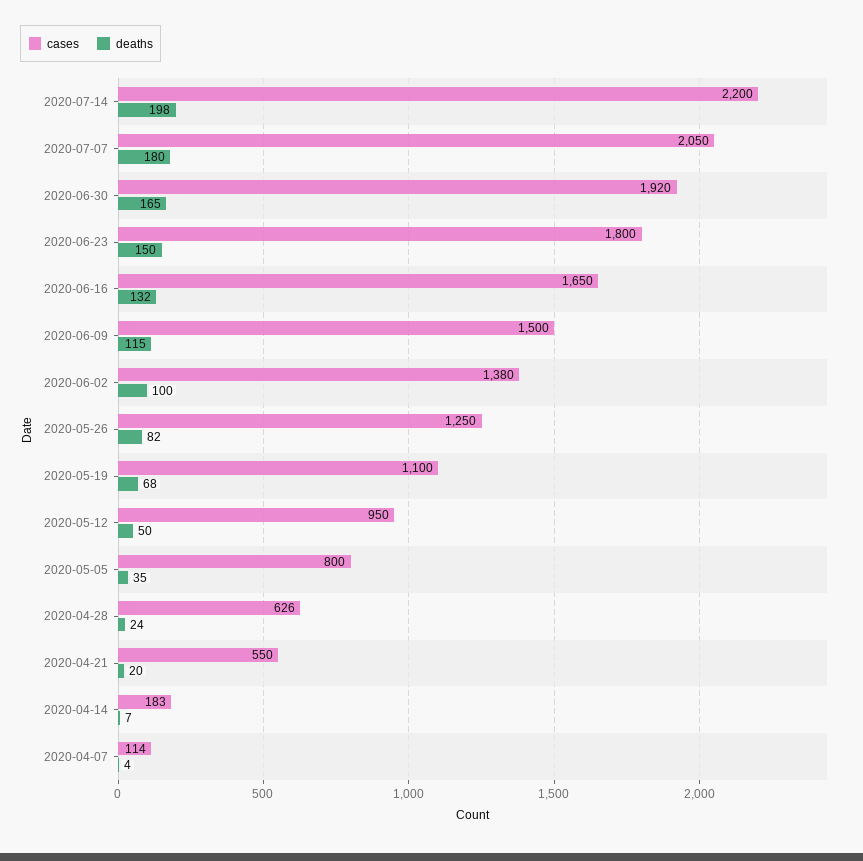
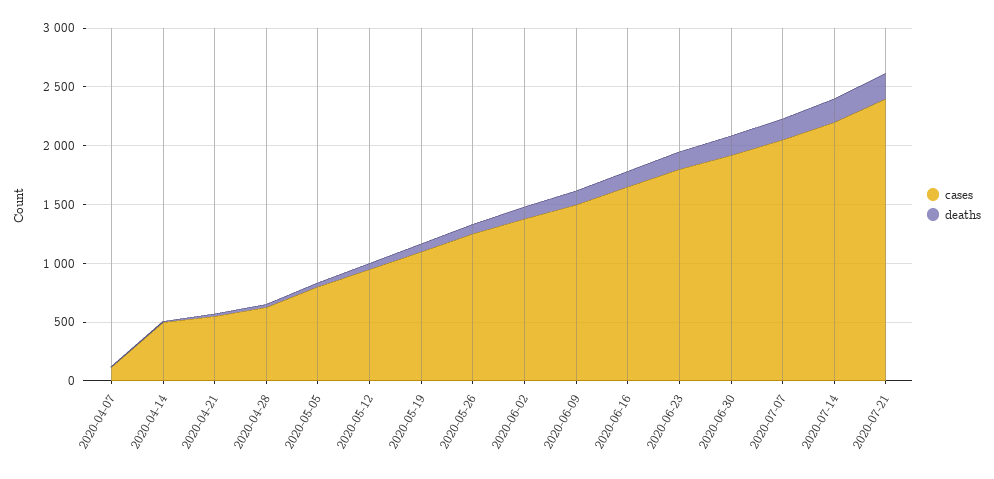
cases, 2020-04-14: 183 -> 500
cases, 2020-07-21: none -> 2400
deaths, 2020-07-21: none -> 200

